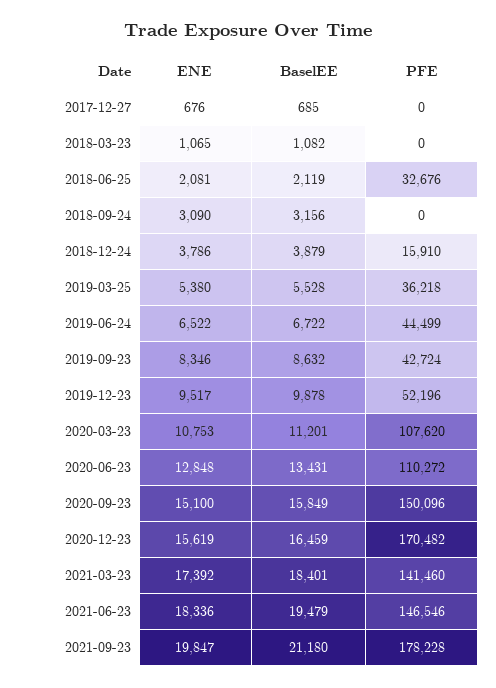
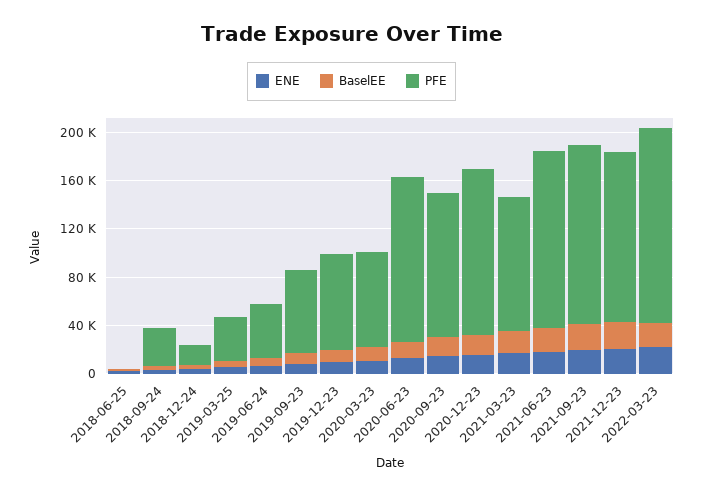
ENE, 2017-12-27: 676 -> none
BaselEE, 2017-12-27: 685 -> none
PFE, 2017-12-27: 0 -> none
ENE, 2018-03-23: 1065 -> none
BaselEE, 2018-03-23: 1082 -> none
PFE, 2018-03-23: 0 -> none
PFE, 2018-06-25: 32676 -> 0
PFE, 2018-09-24: 0 -> 30000
PFE, 2019-09-23: 42724 -> 70000
PFE, 2019-12-23: 52196 -> 80000
PFE, 2020-03-23: 107620 -> 80000
PFE, 2020-06-23: 110272 -> 140000
PFE, 2020-09-23: 150096 -> 120000
PFE, 2020-12-23: 170482 -> 140000
PFE, 2021-03-23: 141460 -> 110000
PFE, 2021-09-23: 178228 -> 150000
ENE, 2021-12-23: none -> 20000
BaselEE, 2021-12-23: none -> 20000
PFE, 2021-12-23: none -> 140000
ENE, 2022-03-23: none -> 20000
BaselEE, 2022-03-23: none -> 20000
PFE, 2022-03-23: none -> 160000

